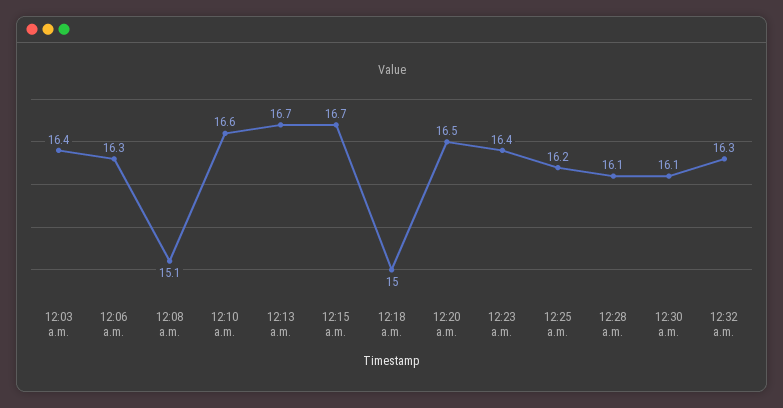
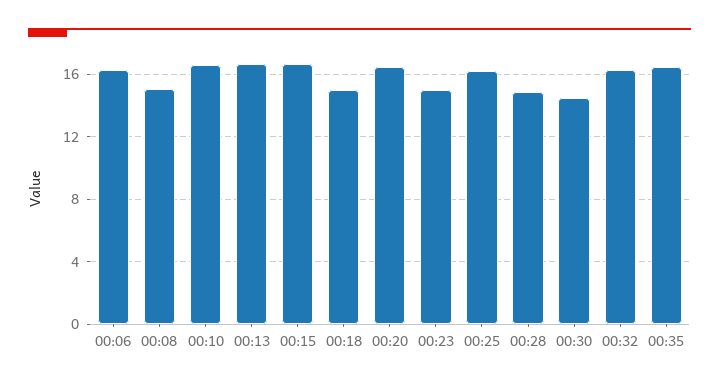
12:03 a.m.: 16.4 -> none
12:23 a.m.: 16.4 -> 15
12:28 a.m.: 16.1 -> 15
12:30 a.m.: 16.1 -> 14.5
00:35: none -> 16.5

